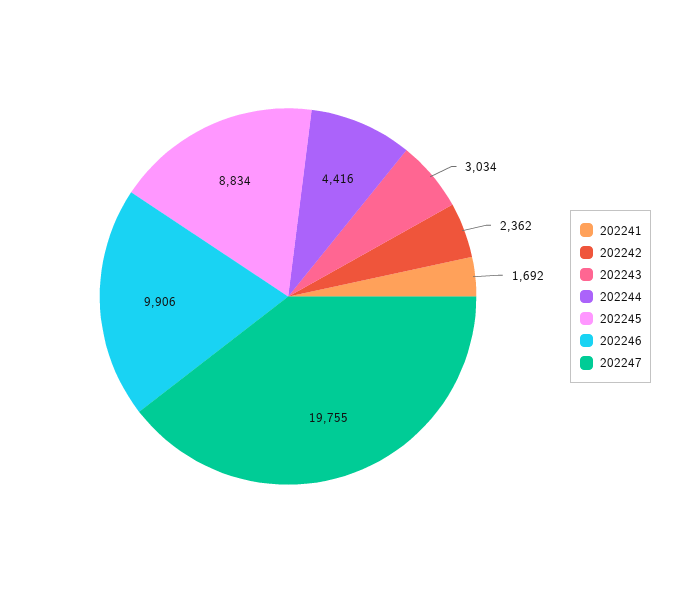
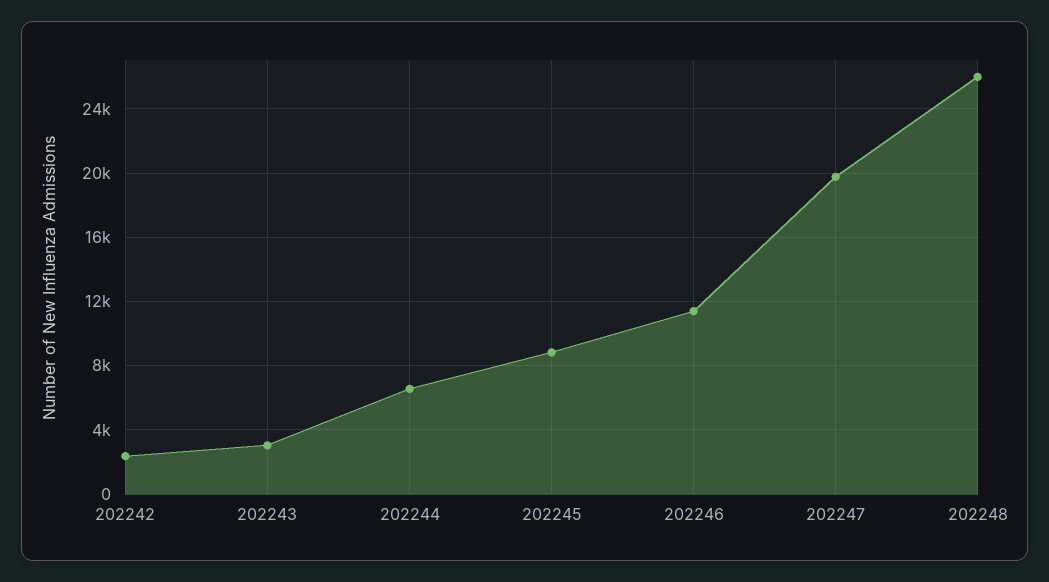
202241: 1692 -> none
202244: 4416 -> 6500
202246: 9906 -> 11500
202248: none -> 26000

